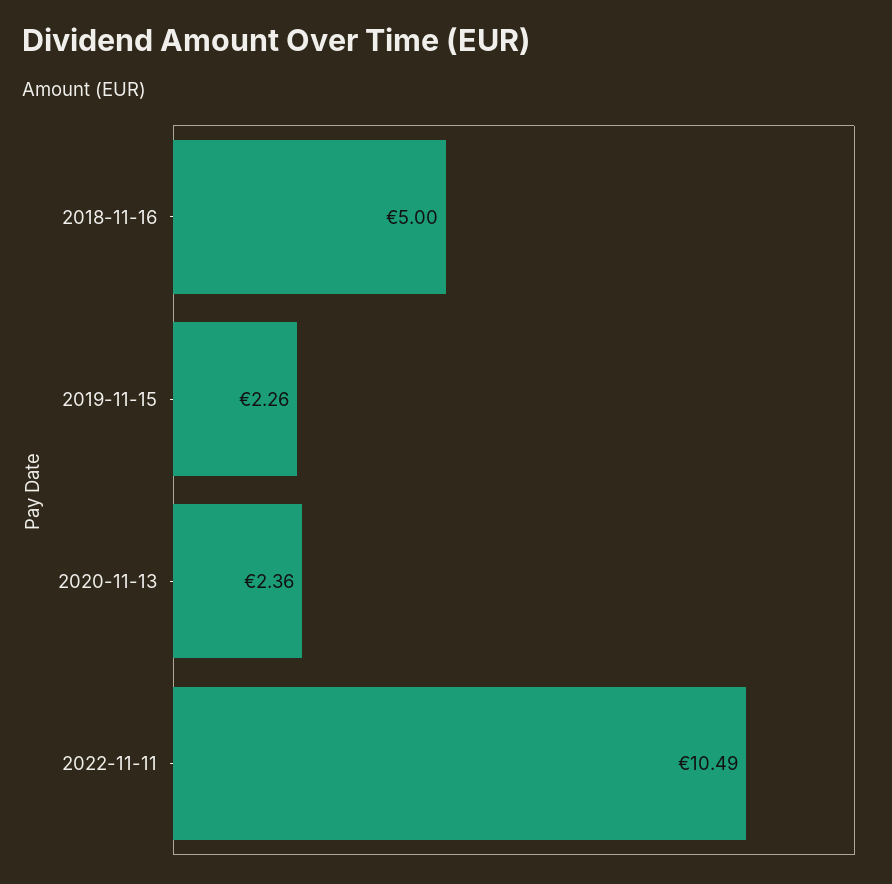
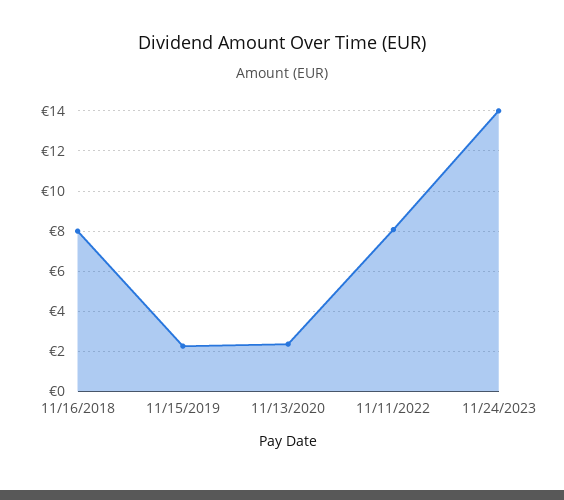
2018-11-16: 5 -> 8
2022-11-11: 10.49 -> 8
11/24/2023: none -> 14

